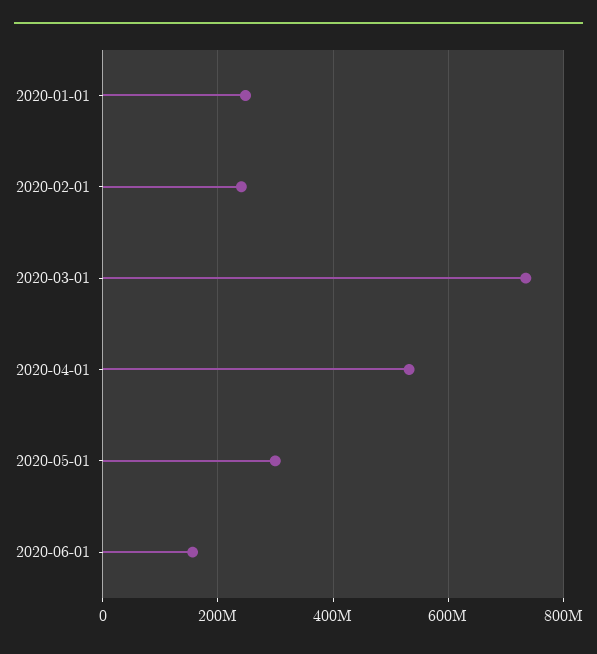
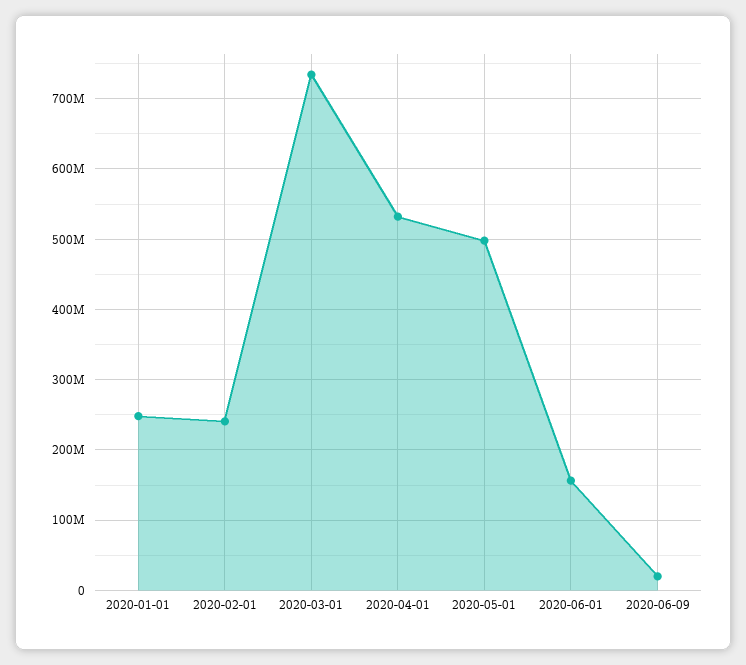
2020-05-01: 300000000 -> 500000000
2020-06-09: none -> 20000000

